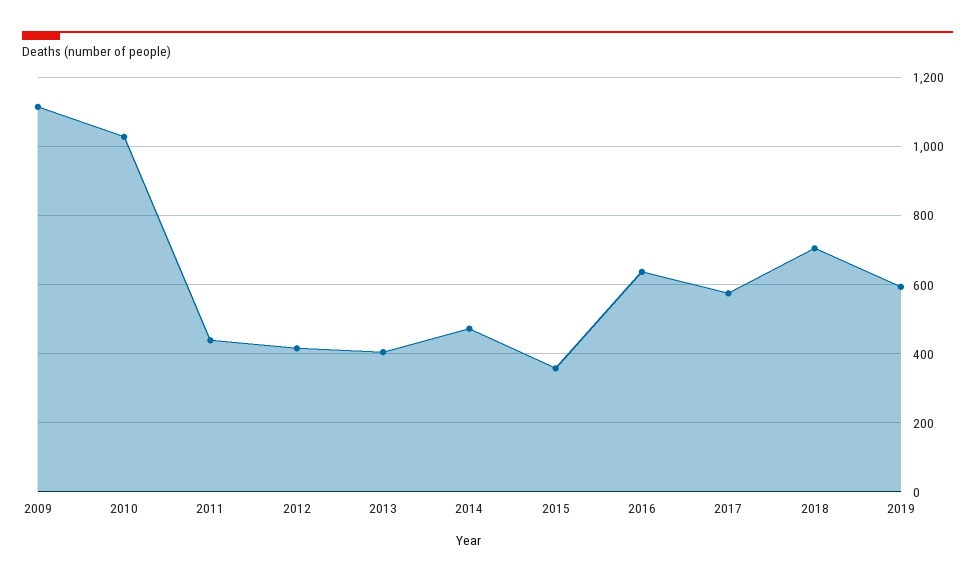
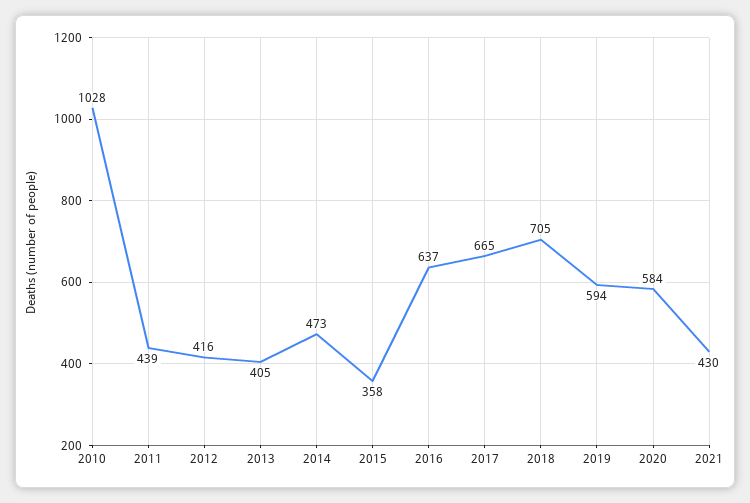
2009: 1120 -> none
2017: 580 -> 665
2020: none -> 584
2021: none -> 430

